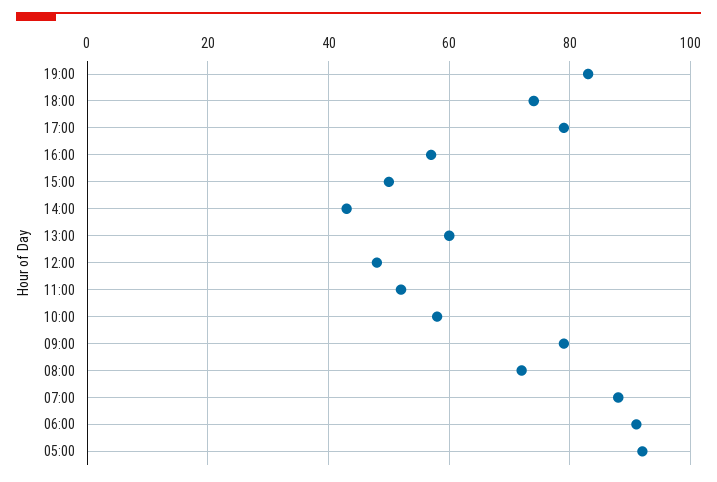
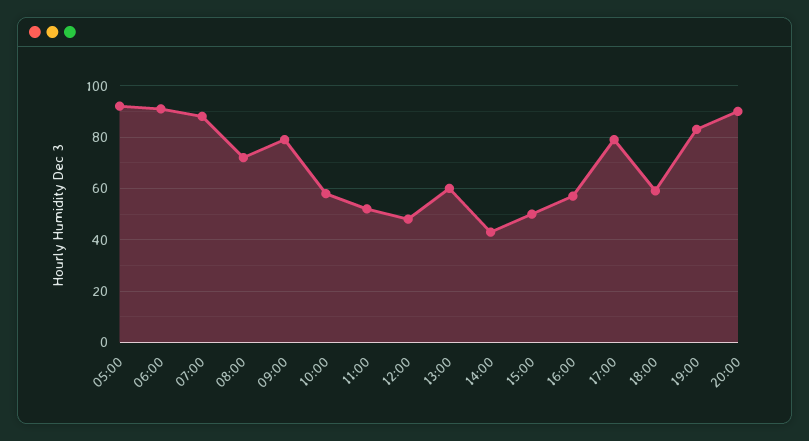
18:00: 75 -> 60
20:00: none -> 90

